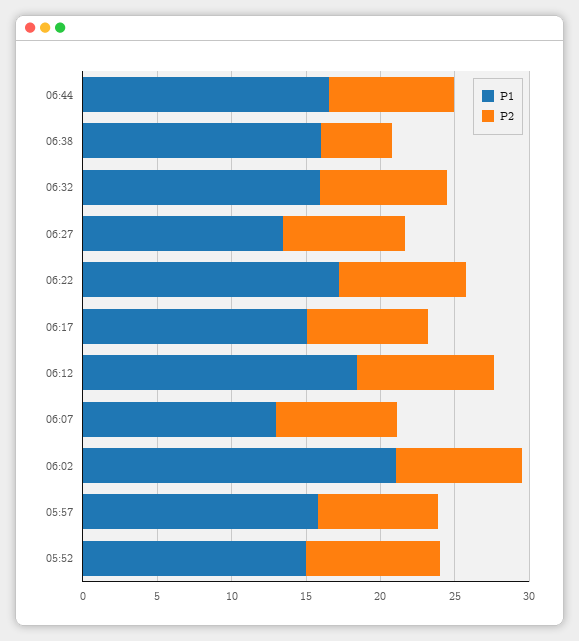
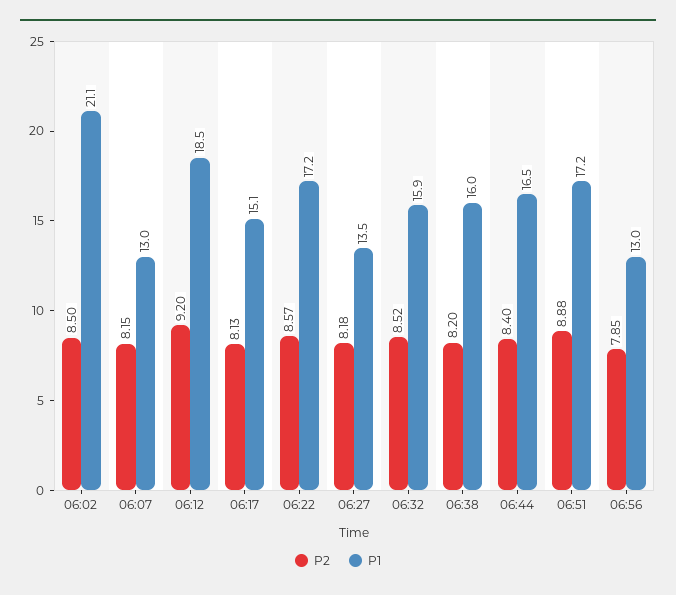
P2, 06:38: 5 -> 8.2
P1, 05:57: 16 -> none
P2, 05:57: 8 -> none
P1, 05:52: 15 -> none
P2, 05:52: 9 -> none
P2, 06:51: none -> 8.88
P1, 06:51: none -> 17.2
P2, 06:56: none -> 7.85
P1, 06:56: none -> 13

